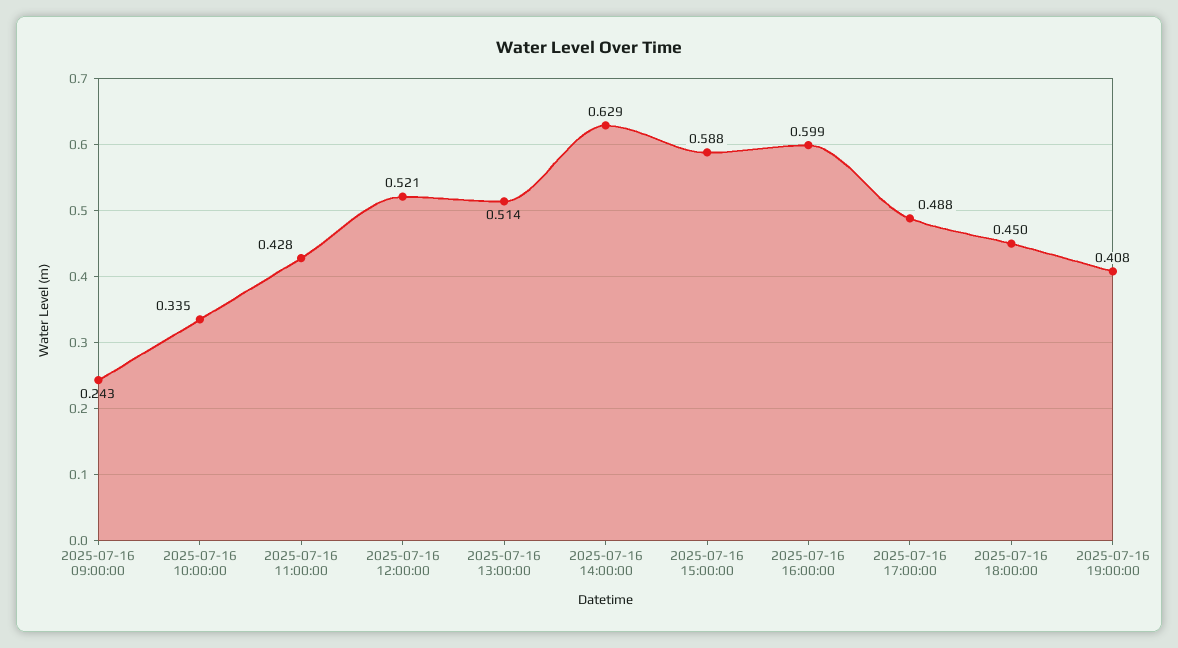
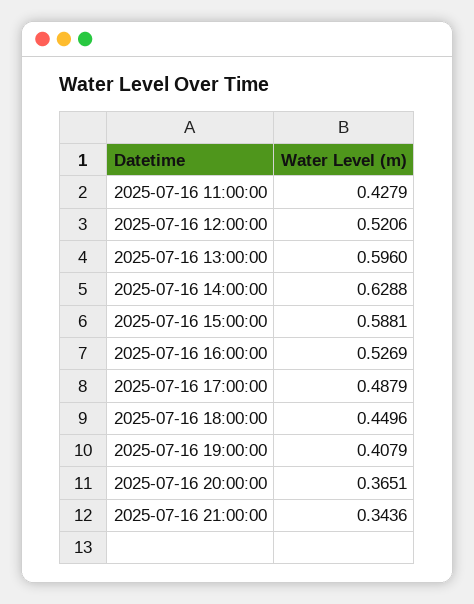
2025-07-16 09:00:00: 0.243 -> none
2025-07-16 10:00:00: 0.335 -> none
2025-07-16 13:00:00: 0.514 -> 0.596
2025-07-16 16:00:00: 0.599 -> 0.5269
2025-07-16 20:00:00: none -> 0.3651
2025-07-16 21:00:00: none -> 0.3436

